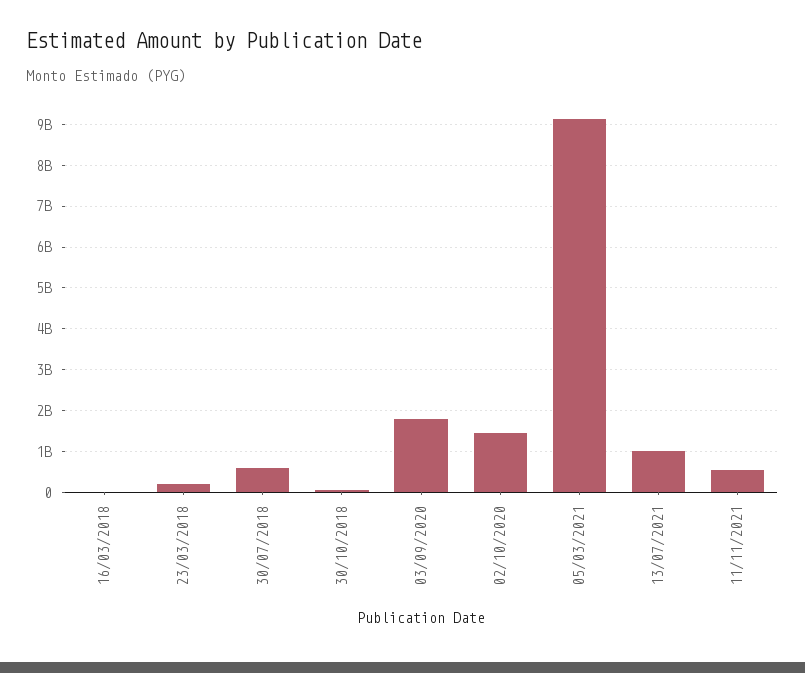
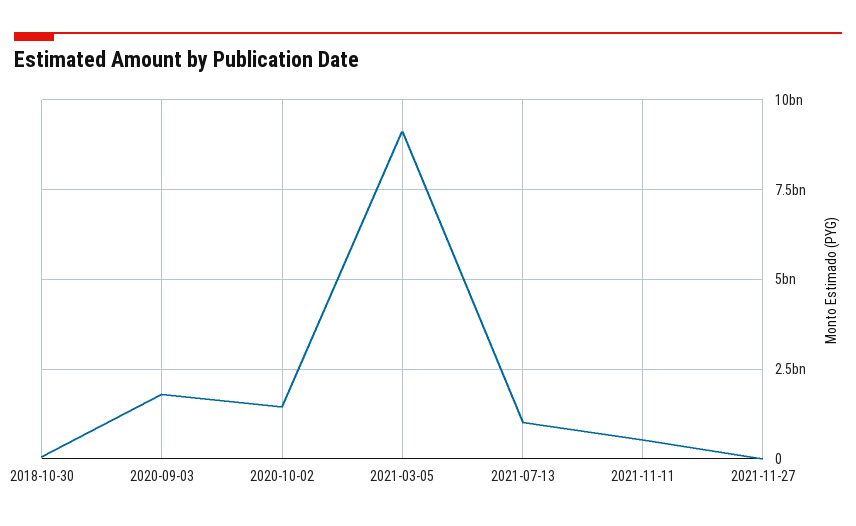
16/03/2018: 0 -> none
23/03/2018: 200000000 -> none
30/07/2018: 600000000 -> none
2021-11-27: none -> 0

